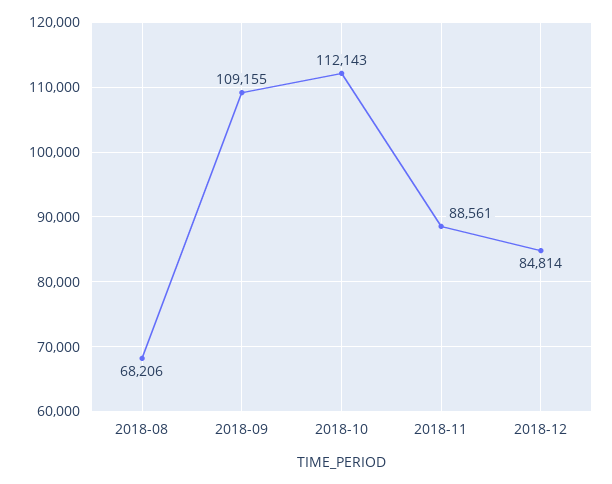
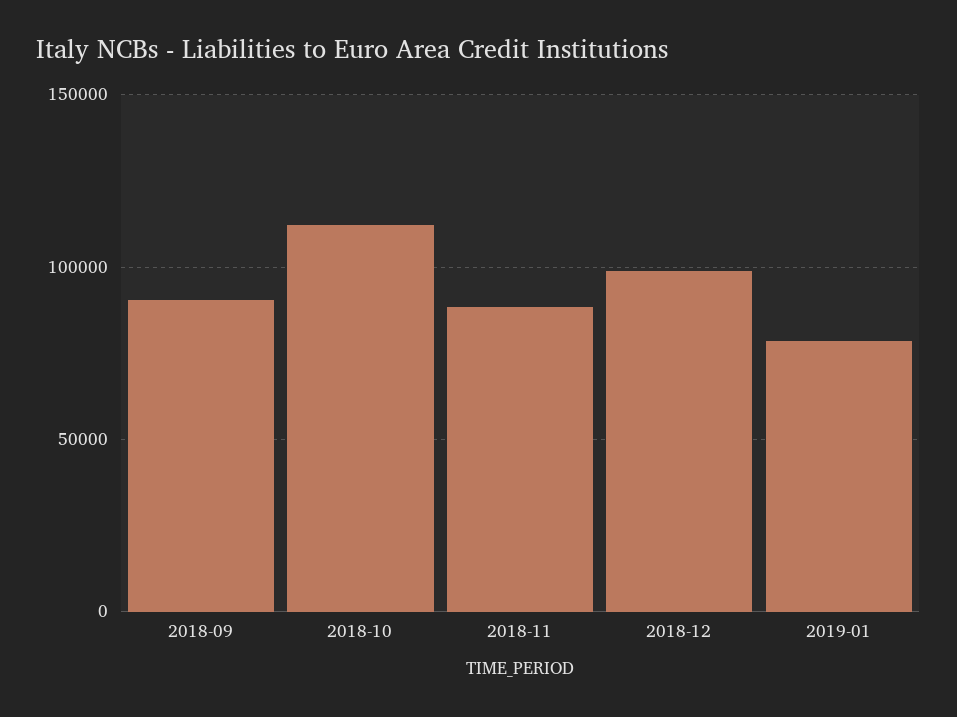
2018-08: 68206 -> none
2018-09: 109155 -> 90000
2018-12: 84814 -> 100000
2019-01: none -> 80000

